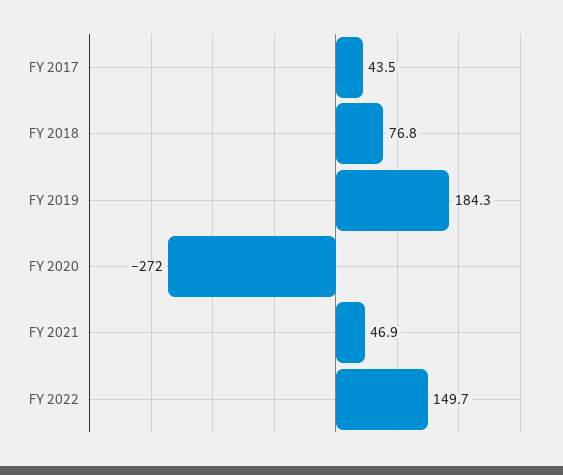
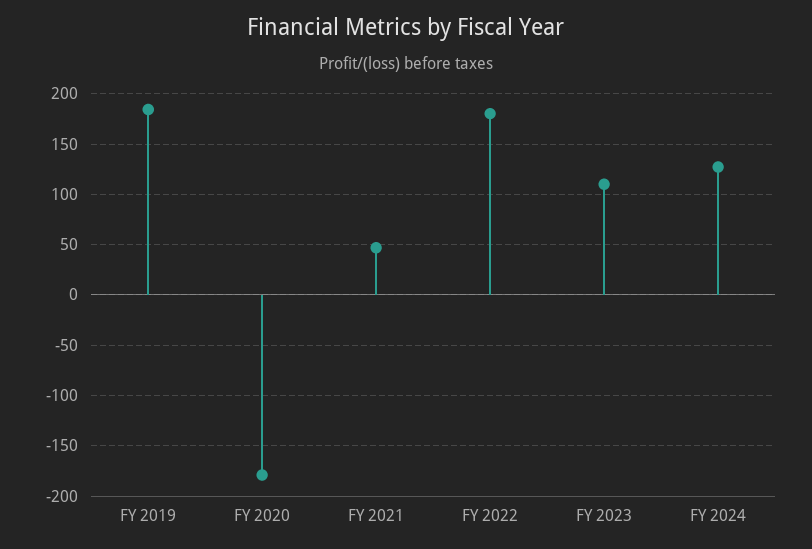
FY 2017: 43.5 -> none
FY 2018: 76.8 -> none
FY 2020: -272 -> -180
FY 2022: 149.7 -> 180
FY 2023: none -> 110
FY 2024: none -> 130

